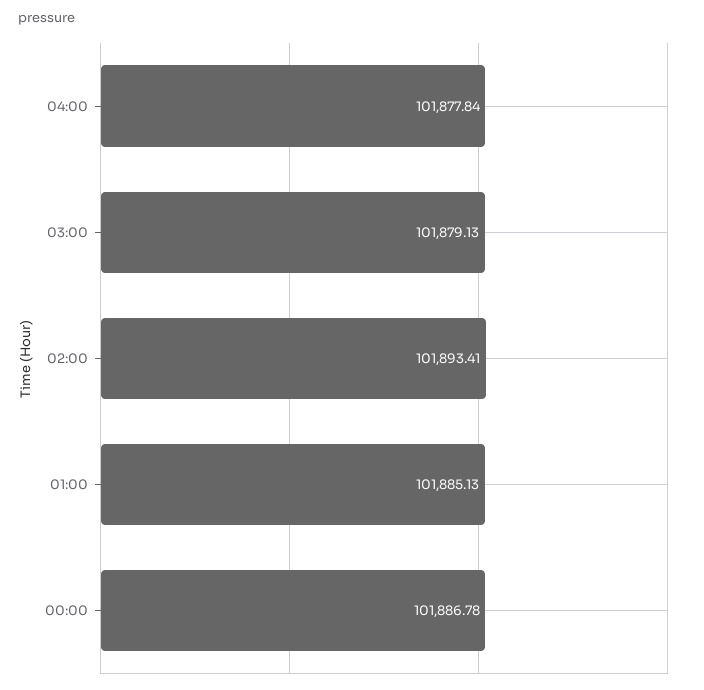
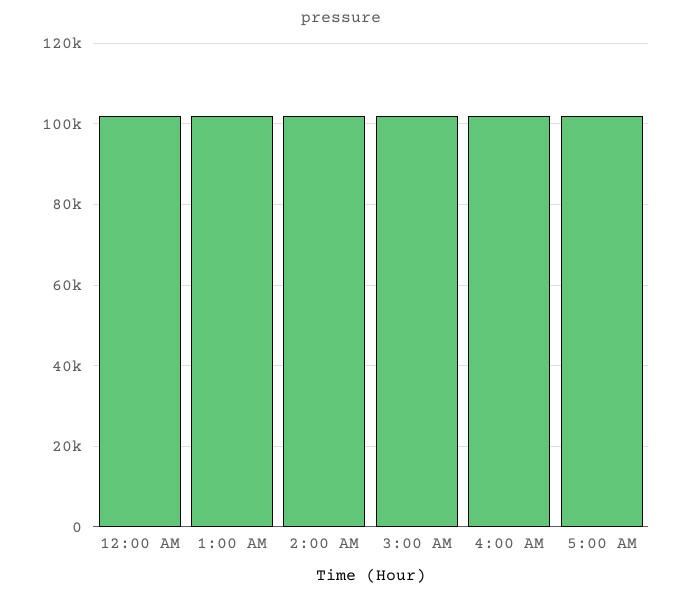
5:00 AM: none -> 102000

